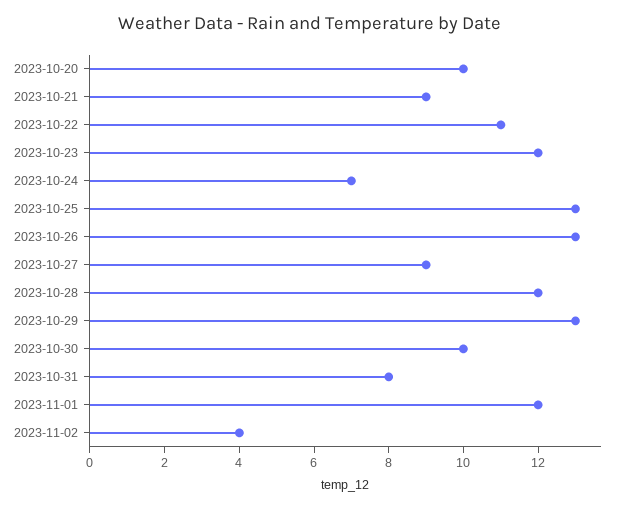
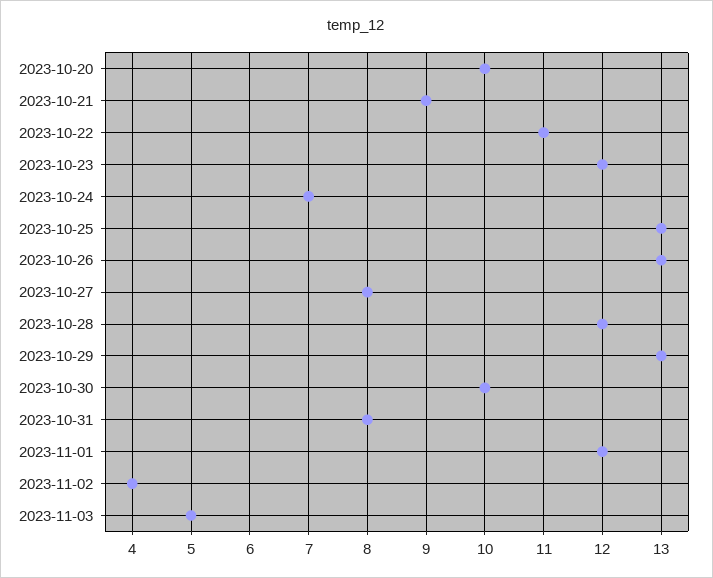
2023-10-27: 9 -> 8
2023-11-03: none -> 5

